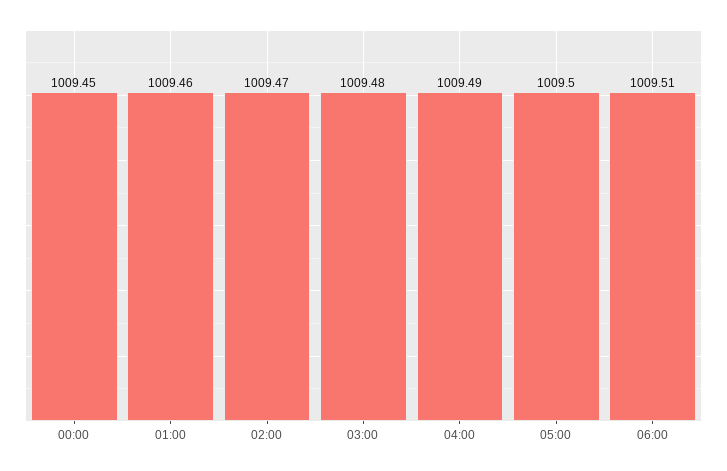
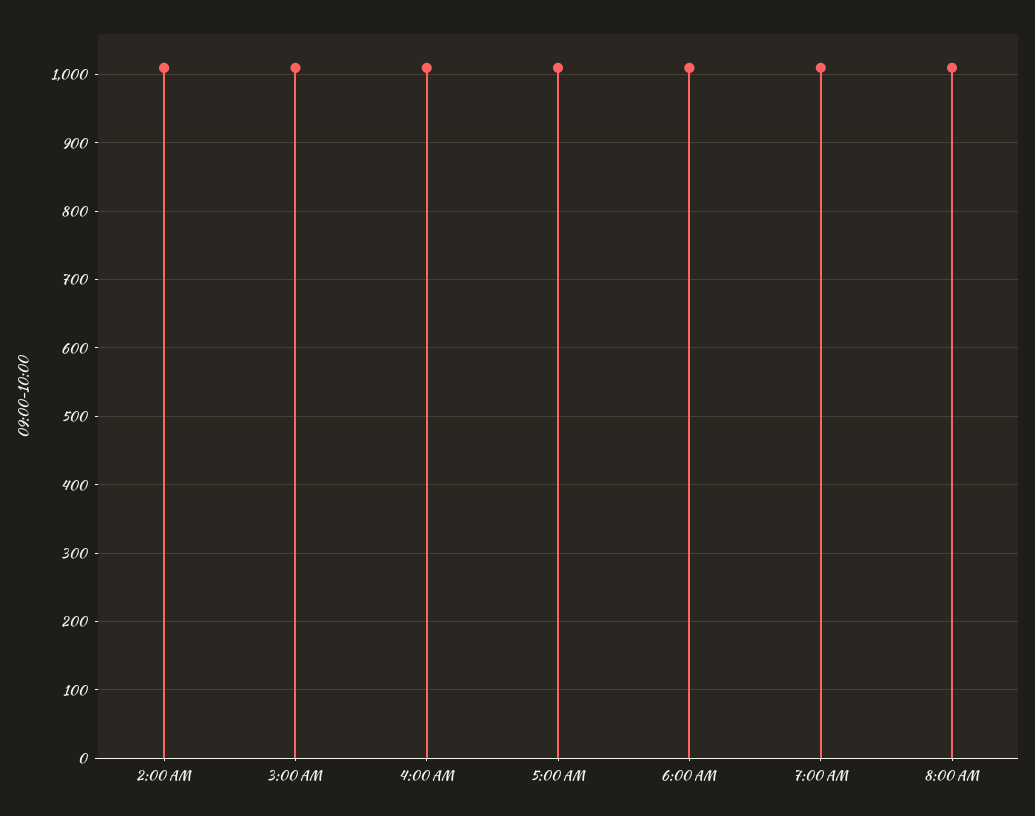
00:00: 1009.45 -> none
01:00: 1009.46 -> none
7:00 AM: none -> 1010
8:00 AM: none -> 1010

